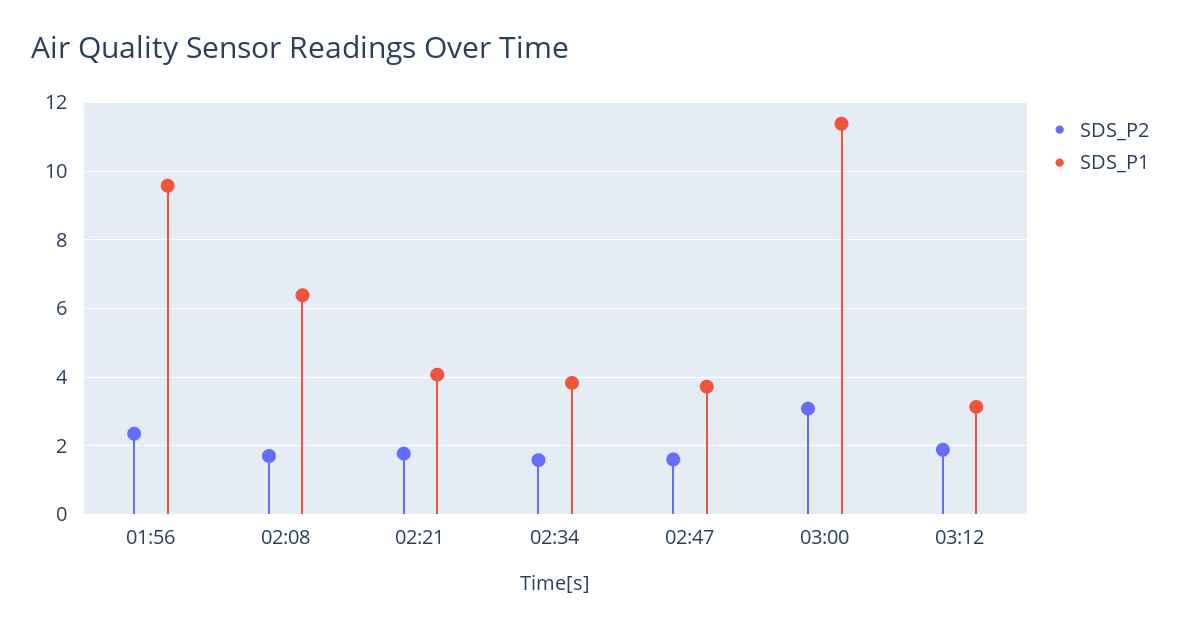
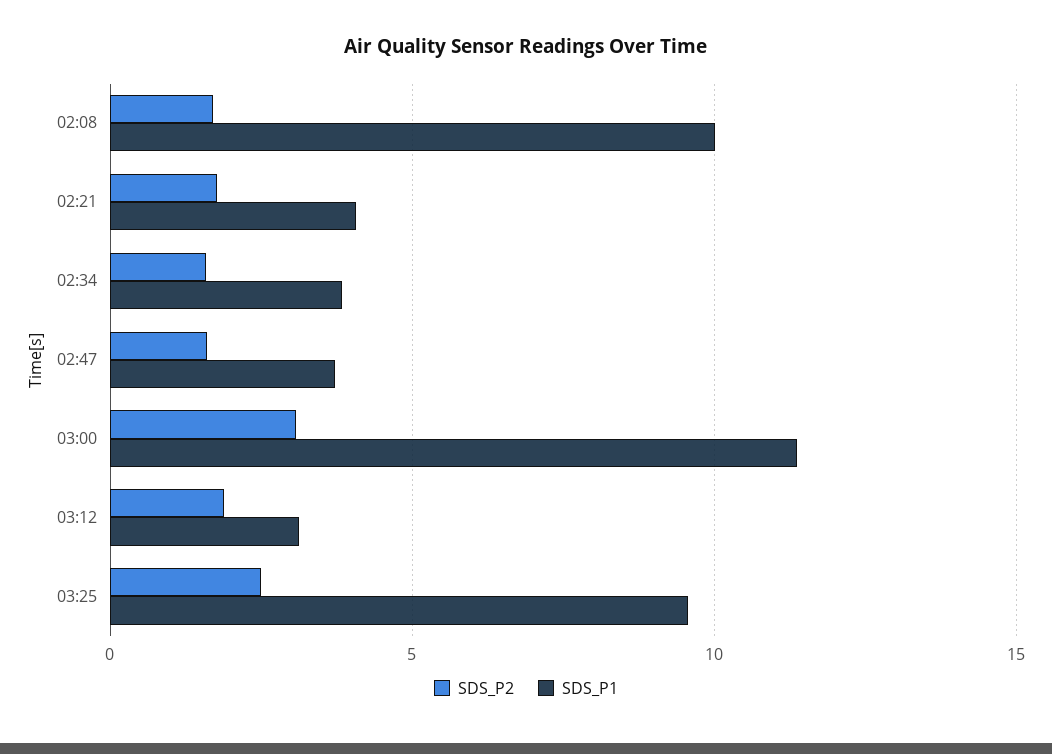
SDS_P2, 01:56: 2.4 -> none
SDS_P1, 01:56: 9.6 -> none
SDS_P1, 02:08: 6.4 -> 10
SDS_P2, 03:25: none -> 2.5
SDS_P1, 03:25: none -> 9.5

